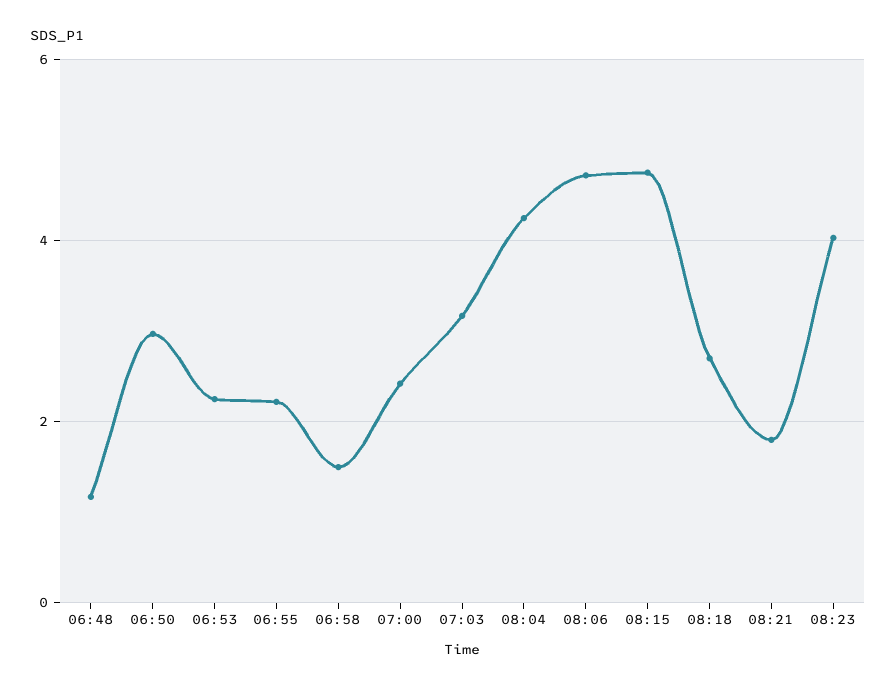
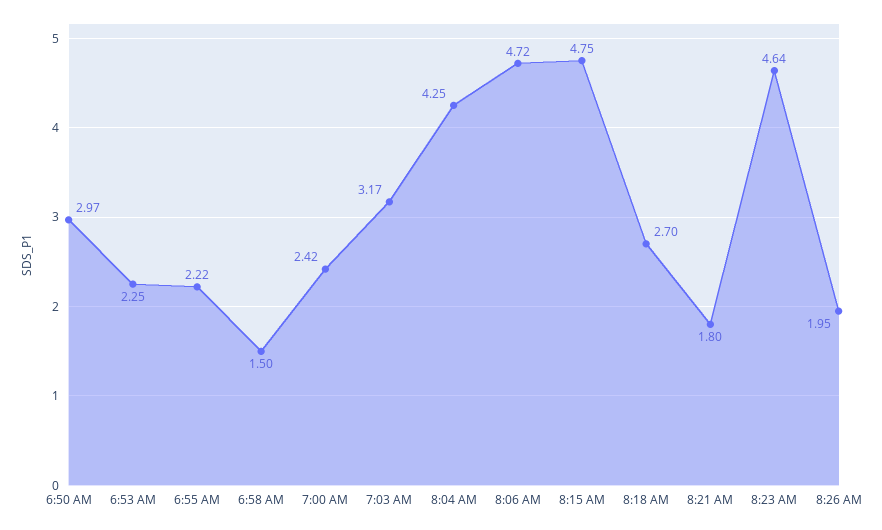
06:48: 1.2 -> none
08:23: 4 -> 4.64
8:26 AM: none -> 1.95

